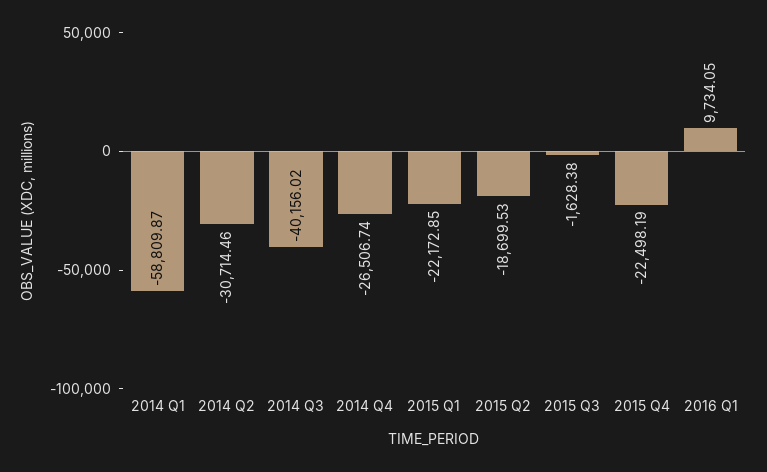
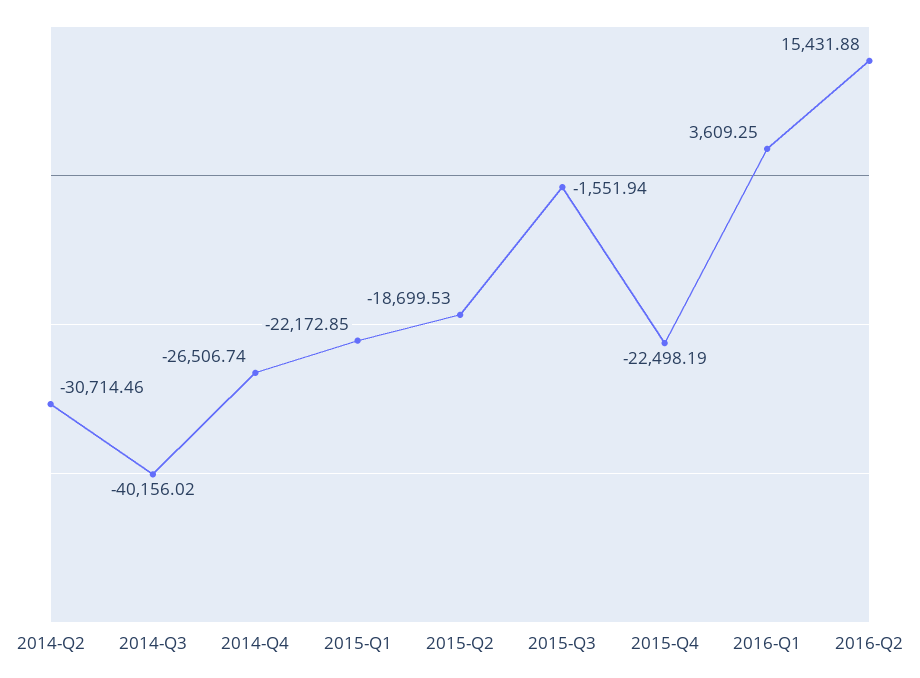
2014 Q1: -58809.87 -> none
2015 Q3: -1628.38 -> -1551.94
2016 Q1: 9734.05 -> 3609.25
2016-Q2: none -> 15431.88

